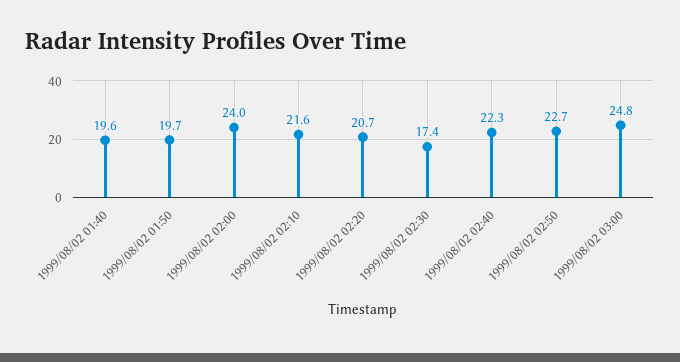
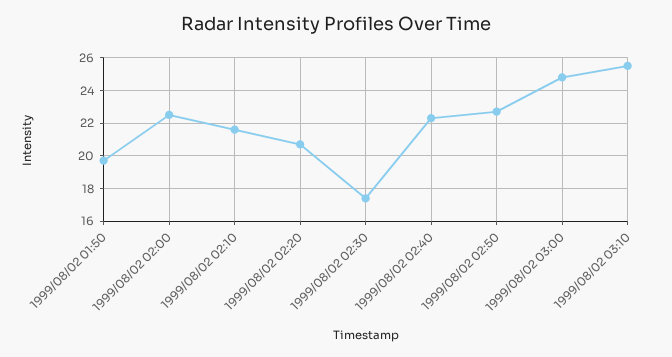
1999/08/02 01:40: 19.6 -> none
1999/08/02 02:00: 24 -> 22.5
1999/08/02 03:10: none -> 25.5

